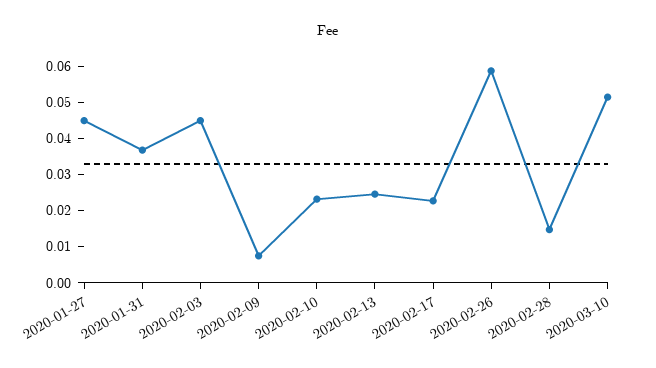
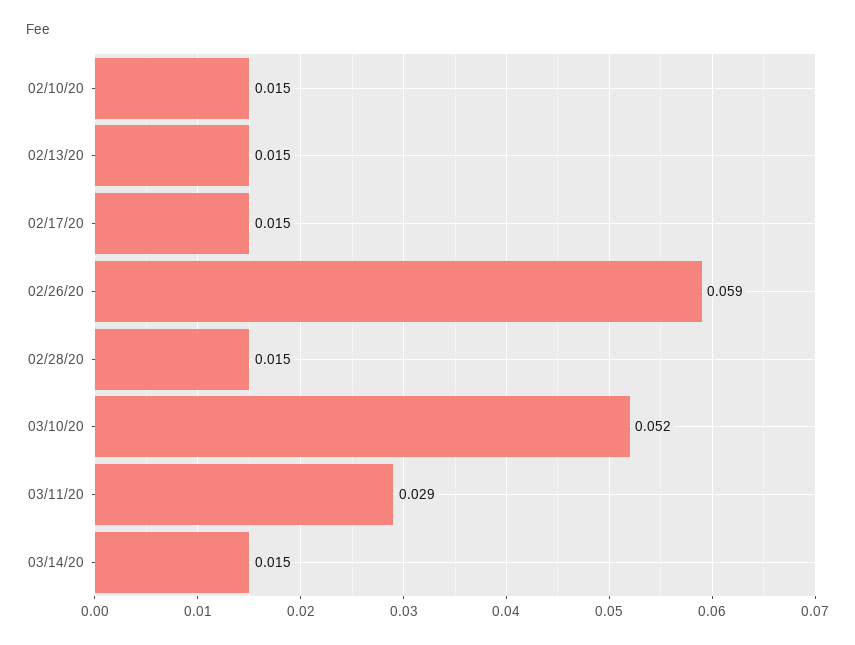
2020-01-27: 0.045 -> none
2020-01-31: 0.0375 -> none
2020-02-03: 0.045 -> none
2020-02-09: 0.0075 -> none
2020-02-10: 0.0225 -> 0.015
2020-02-13: 0.025 -> 0.015
2020-02-17: 0.0225 -> 0.015
03/11/20: none -> 0.029
03/14/20: none -> 0.015

